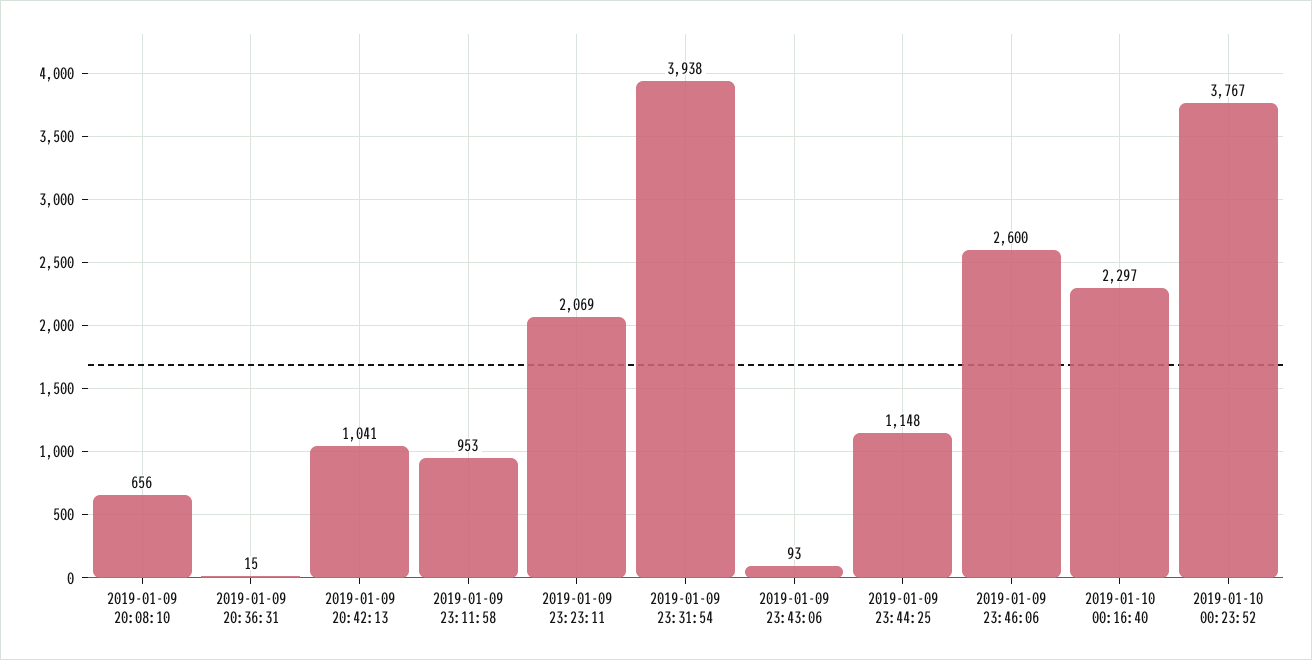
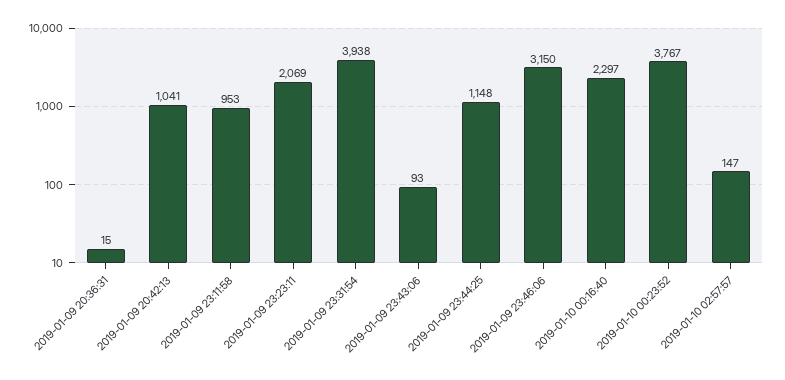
2019-01-09 20:08:10: 656 -> none
2019-01-09 23:46:06: 2600 -> 3150
2019-01-10 02:57:57: none -> 147

